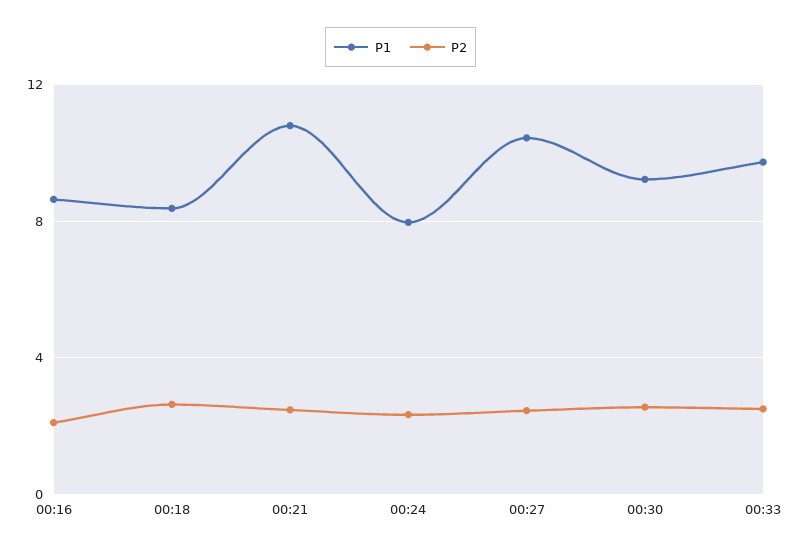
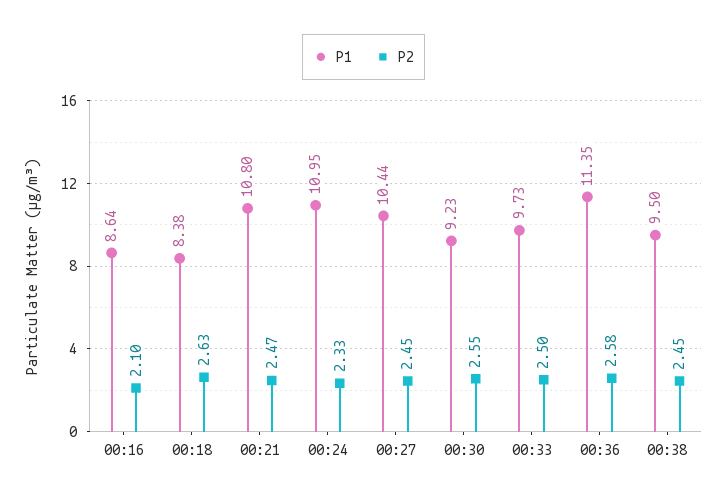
P1, 00:24: 8 -> 10.95
P1, 00:36: none -> 11.35
P2, 00:36: none -> 2.58
P1, 00:38: none -> 9.5
P2, 00:38: none -> 2.45

